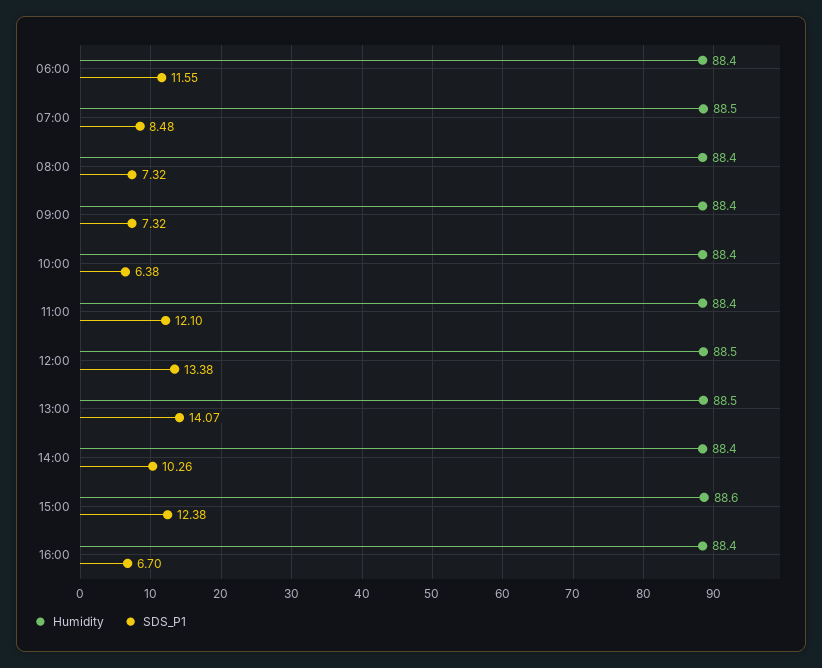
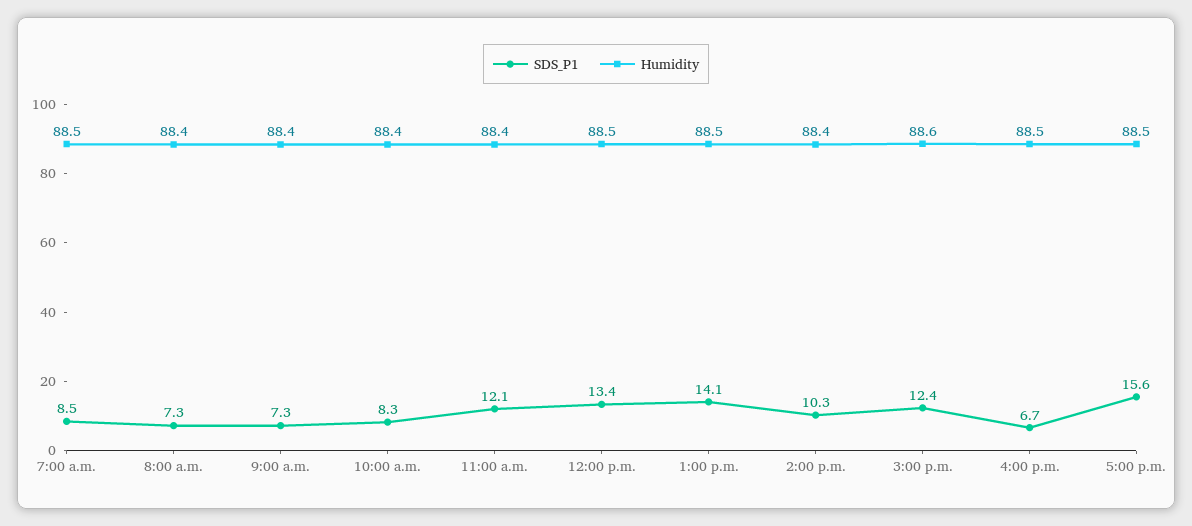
Humidity, 06:00: 88.4 -> none
SDS_P1, 06:00: 11.55 -> none
SDS_P1, 10:00: 6.38 -> 8.3
Humidity, 16:00: 88.4 -> 88.5
SDS_P1, 5:00 p.m.: none -> 15.6
Humidity, 5:00 p.m.: none -> 88.5

